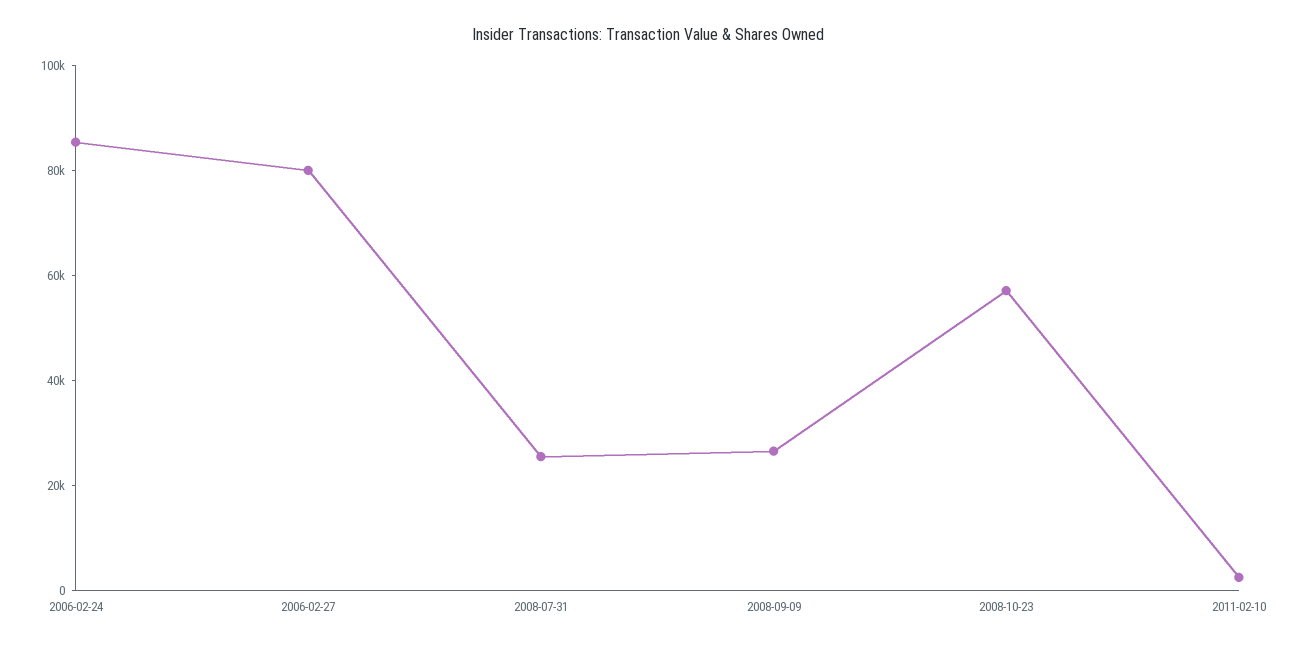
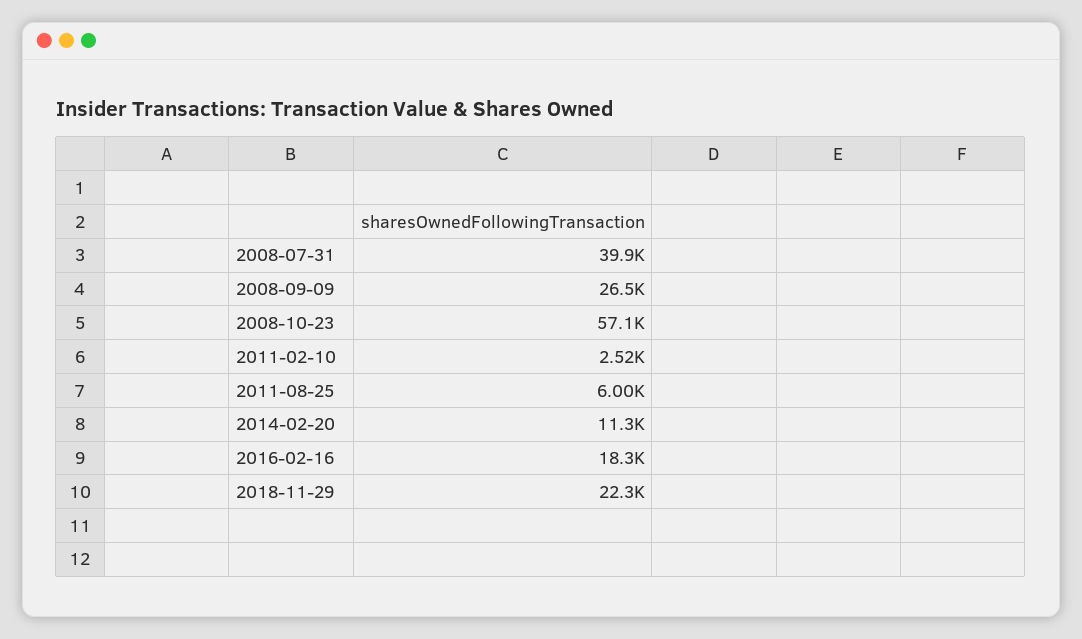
2006-02-24: 85000 -> none
2006-02-27: 80000 -> none
2008-07-31: 25000 -> 39900
2011-08-25: none -> 6000
2014-02-20: none -> 11300
2016-02-16: none -> 18300
2018-11-29: none -> 22300

